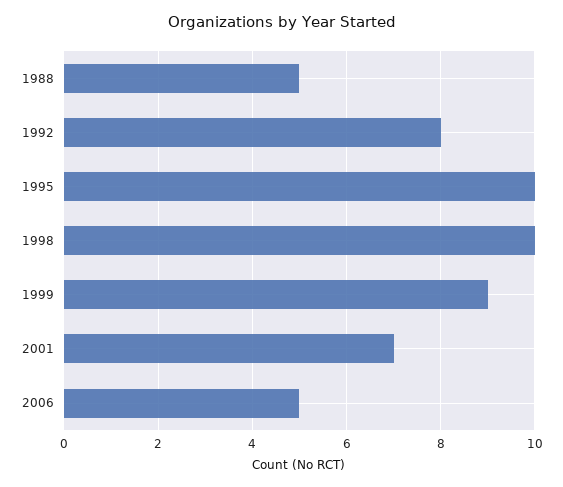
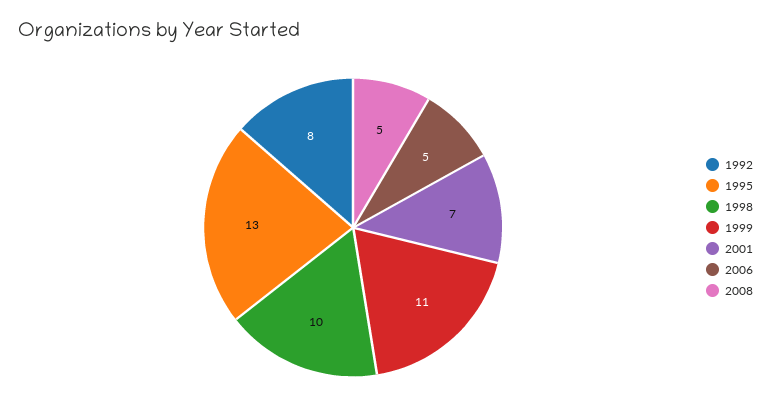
1988: 5 -> none
1995: 10 -> 13
1999: 9 -> 11
2008: none -> 5

